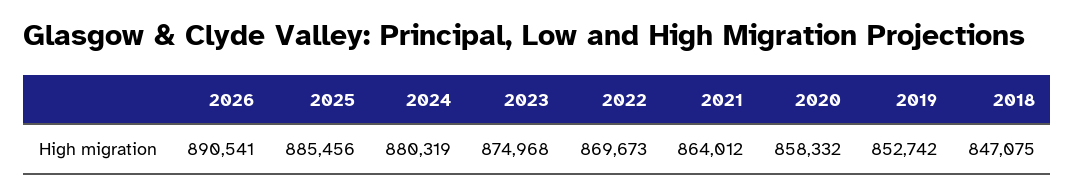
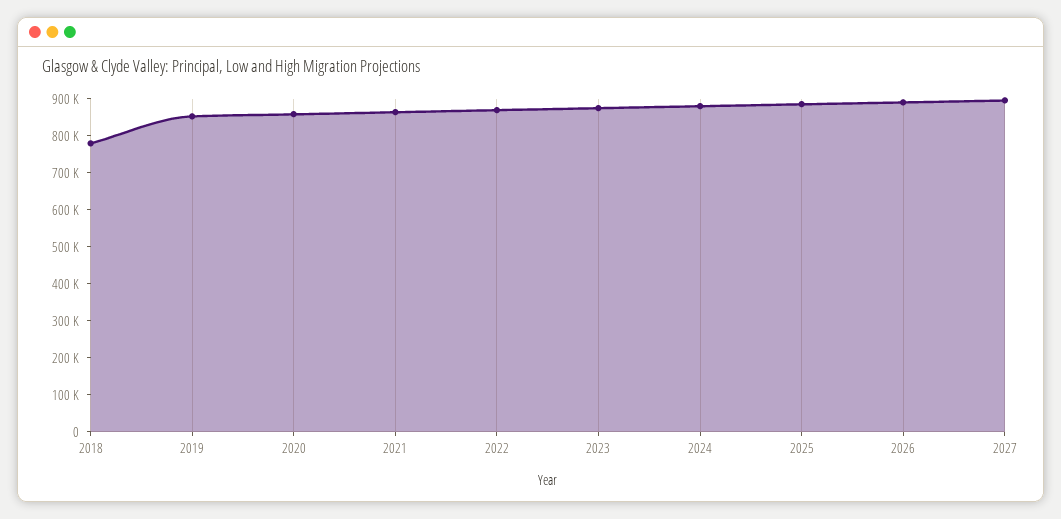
2018: 847075 -> 775000
2027: none -> 900000

